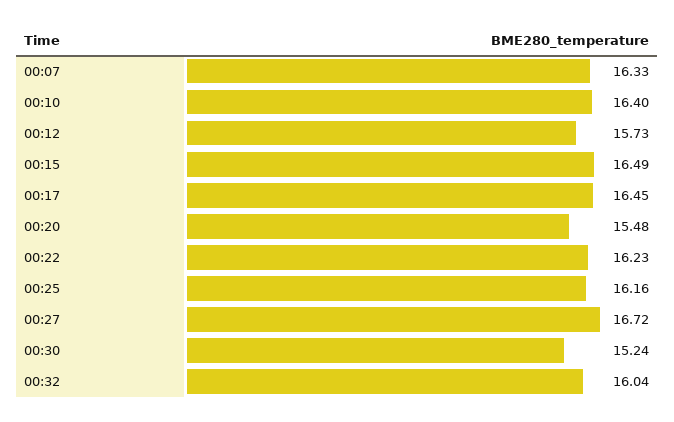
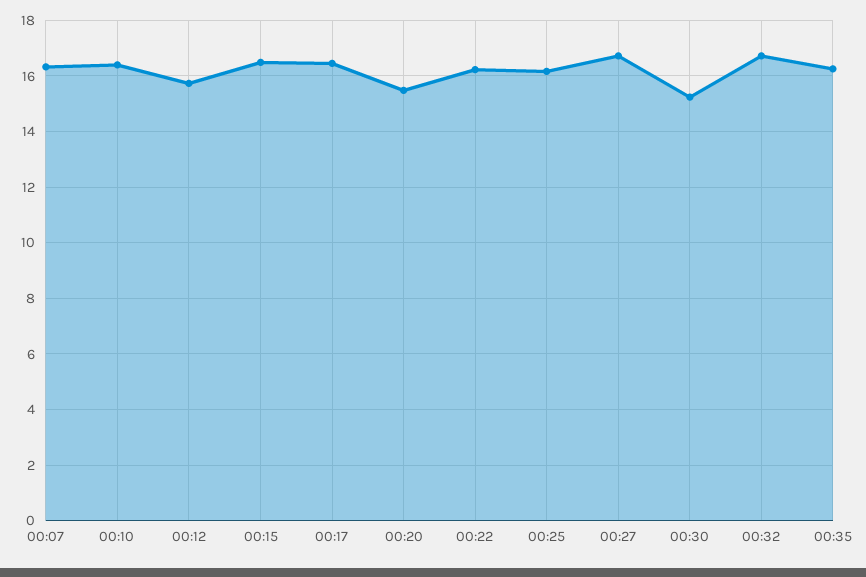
00:32: 16.04 -> 16.75
00:35: none -> 16.25

